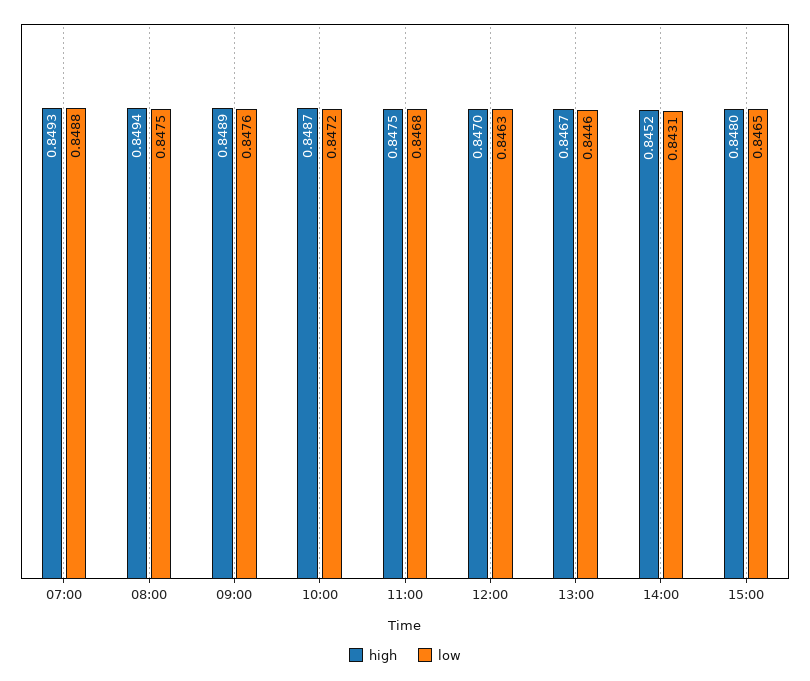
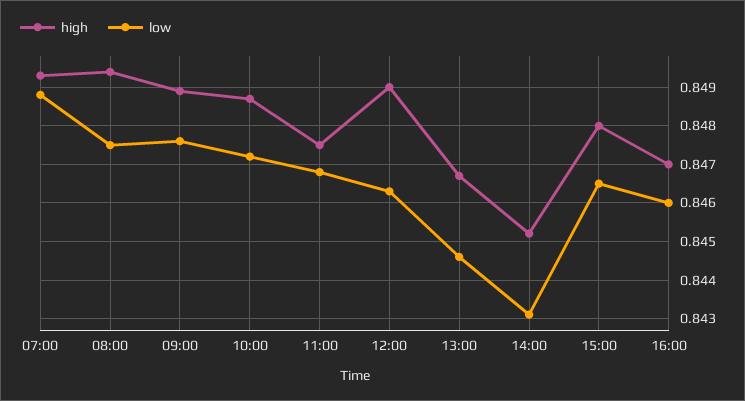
high, 12:00: 0.847 -> 0.849
high, 16:00: none -> 0.847
low, 16:00: none -> 0.846

